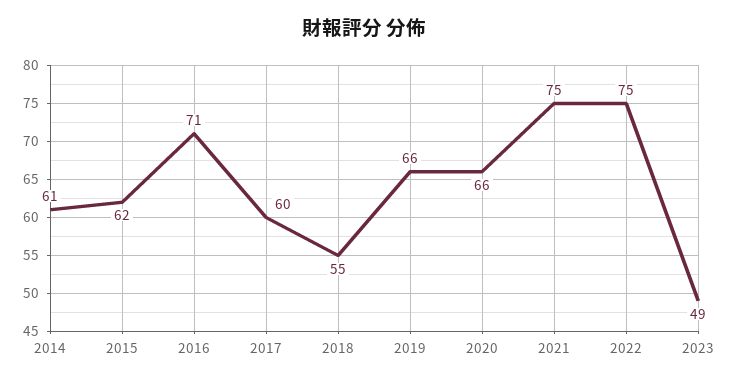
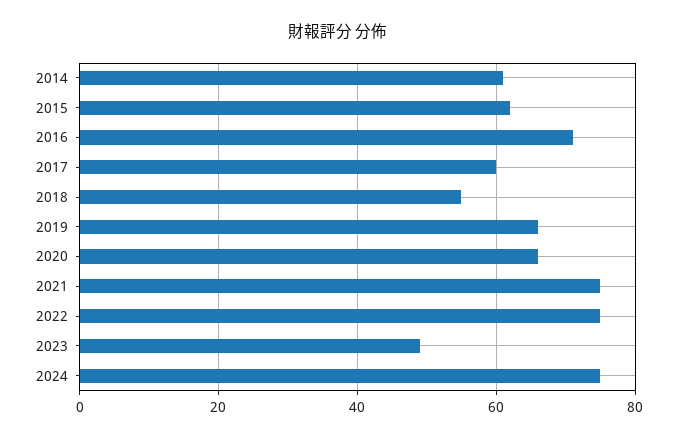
2024: none -> 75

